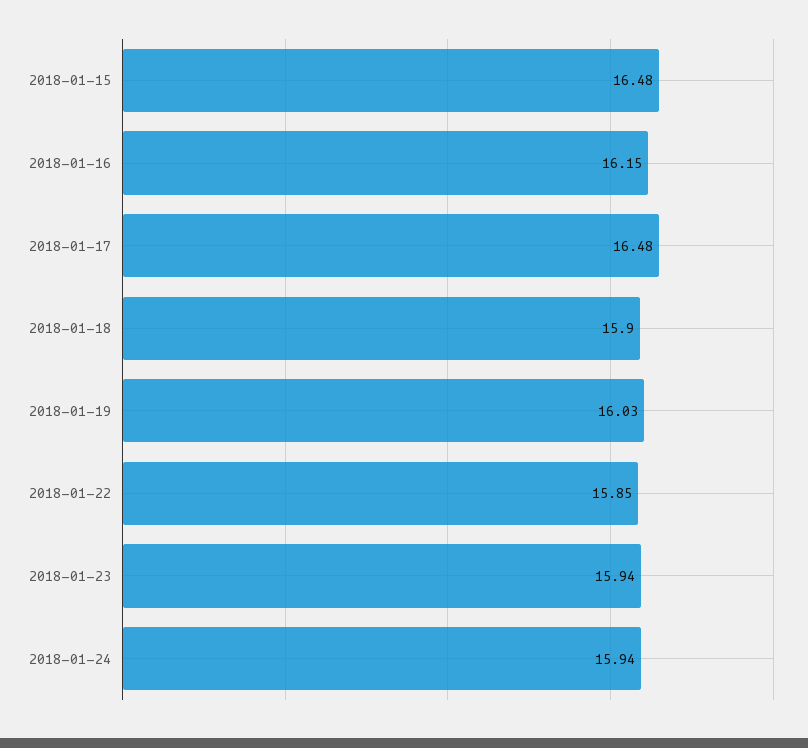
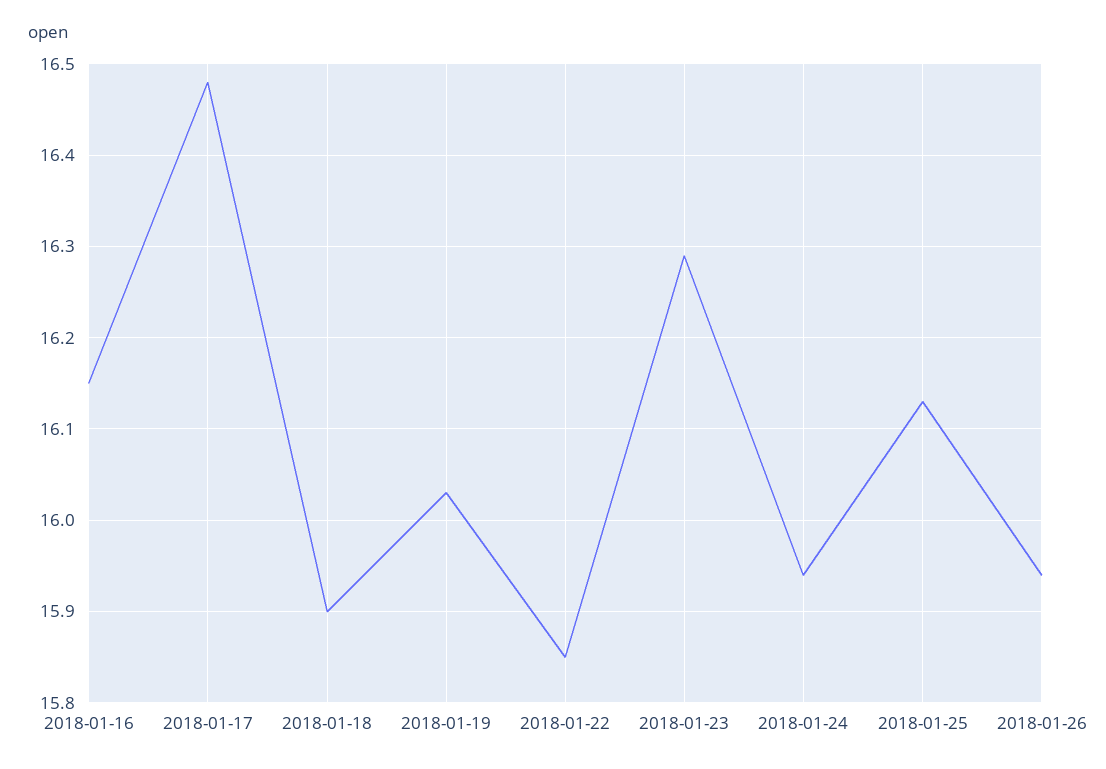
2018-01-15: 16.48 -> none
2018-01-23: 15.94 -> 16.29
2018-01-25: none -> 16.13
2018-01-26: none -> 15.94

